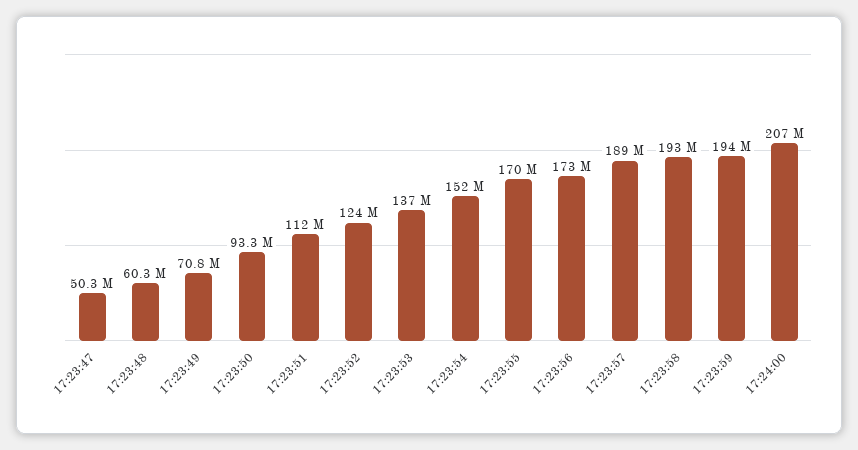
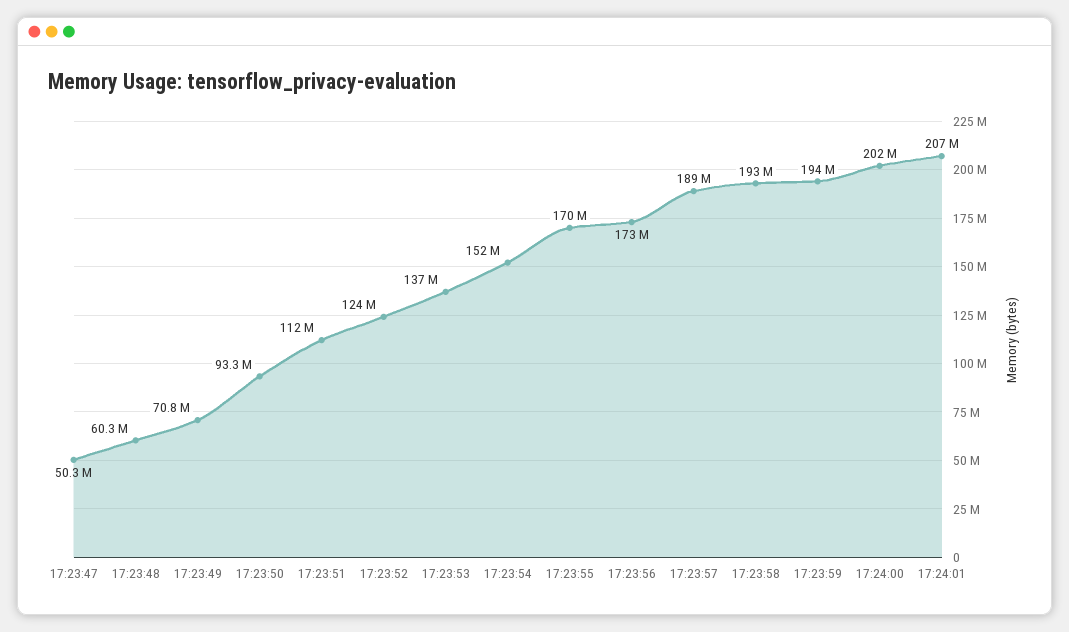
17:24:00: 207000000 -> 202000000
17:24:01: none -> 207000000

